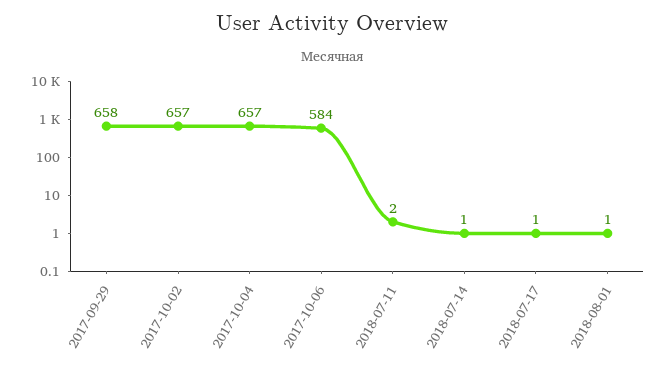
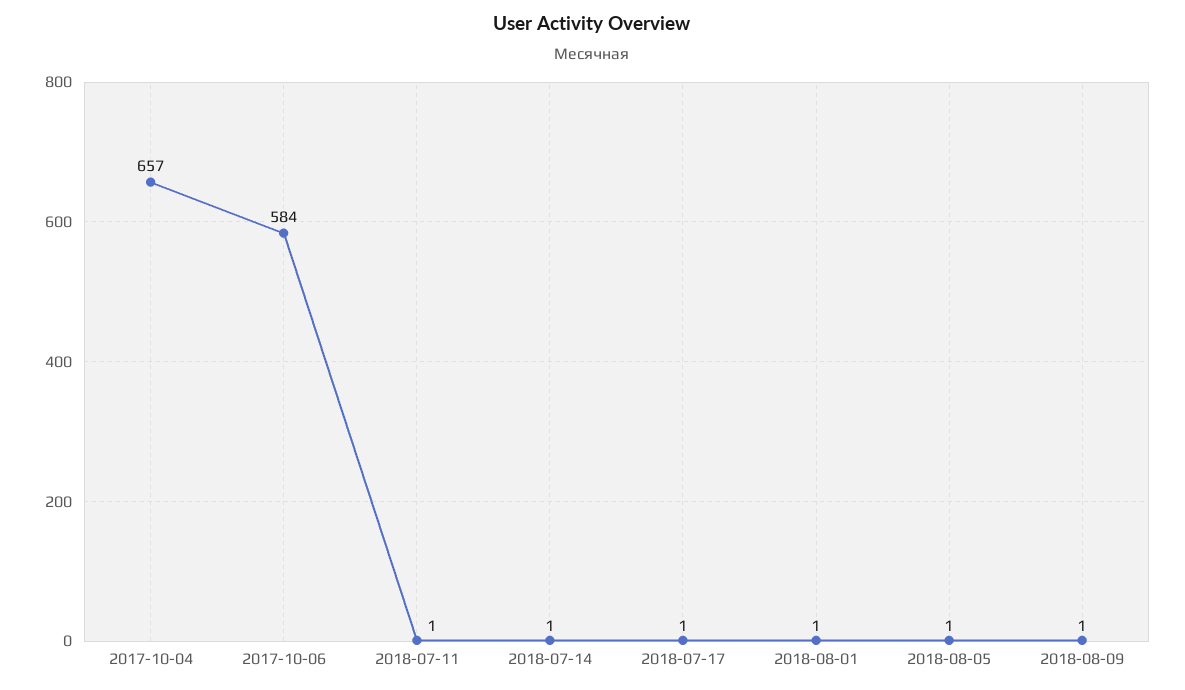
2017-09-29: 658 -> none
2017-10-02: 657 -> none
2018-07-11: 2 -> 1
2018-08-05: none -> 1
2018-08-09: none -> 1

